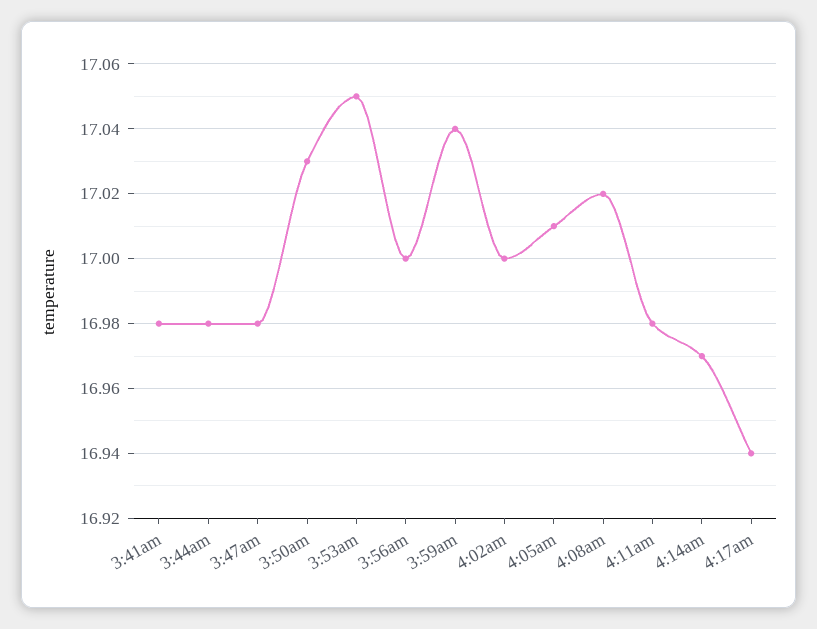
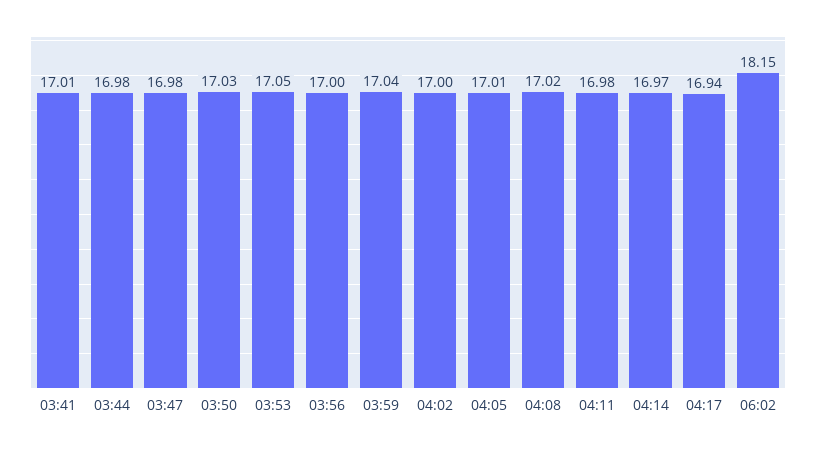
3:41am: 16.98 -> 17.01
06:02: none -> 18.15

